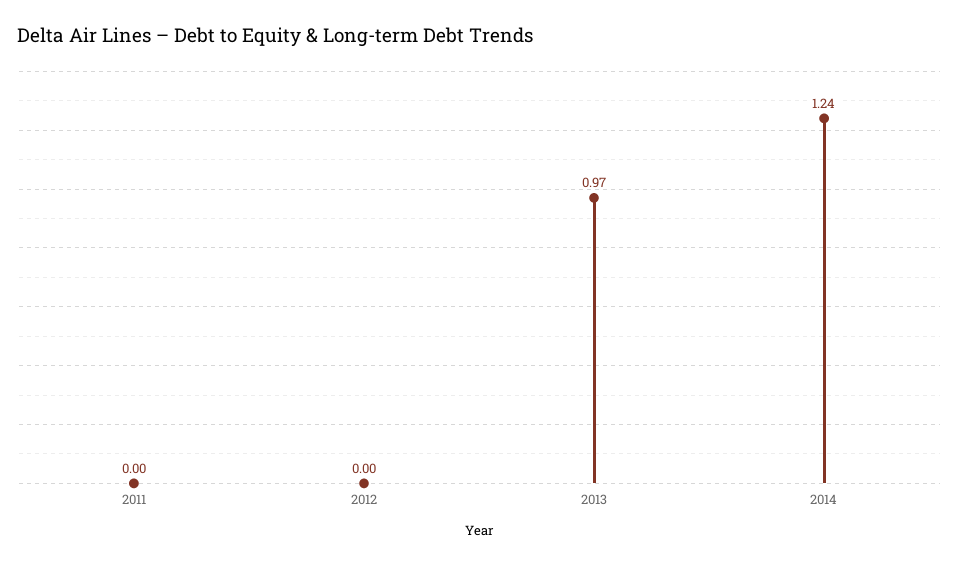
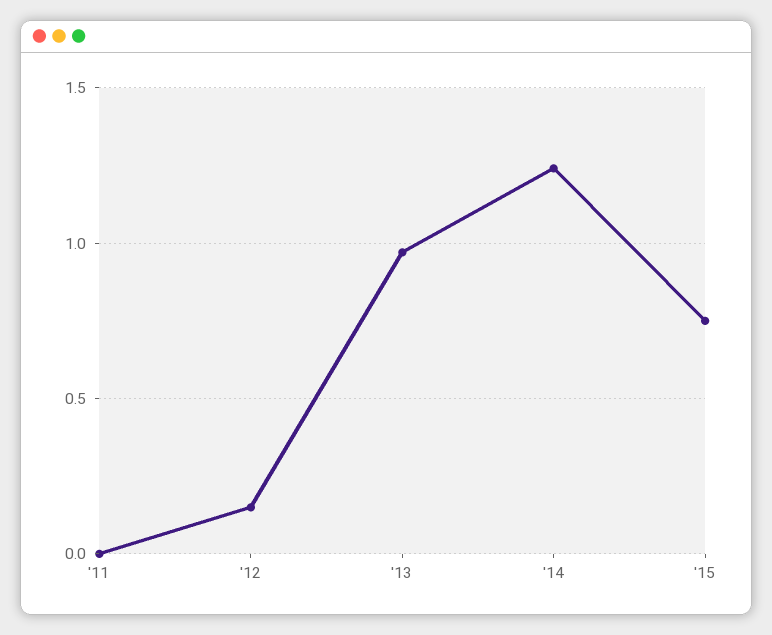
2012: 0 -> 0.15
'15: none -> 0.75

